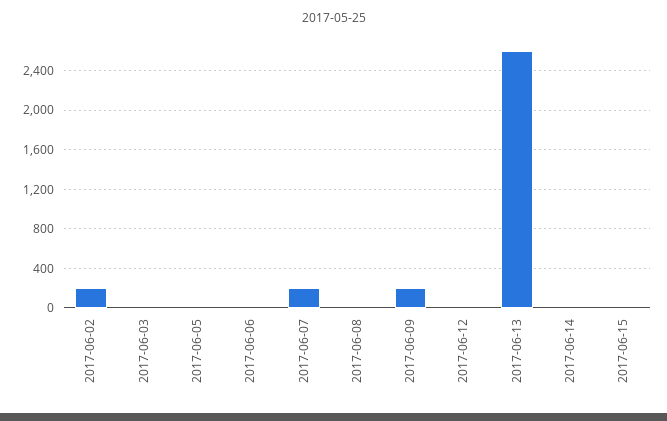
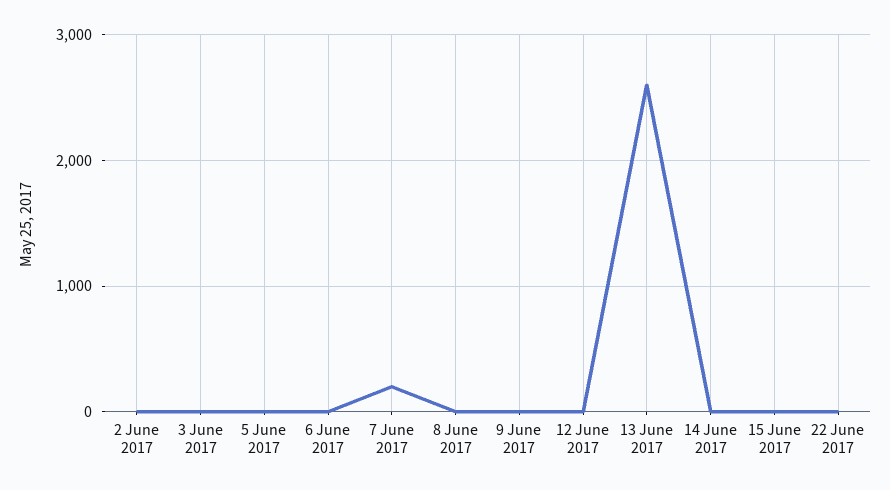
2017-06-02: 200 -> 0
2017-06-09: 200 -> 0
22 June 2017: none -> 0

